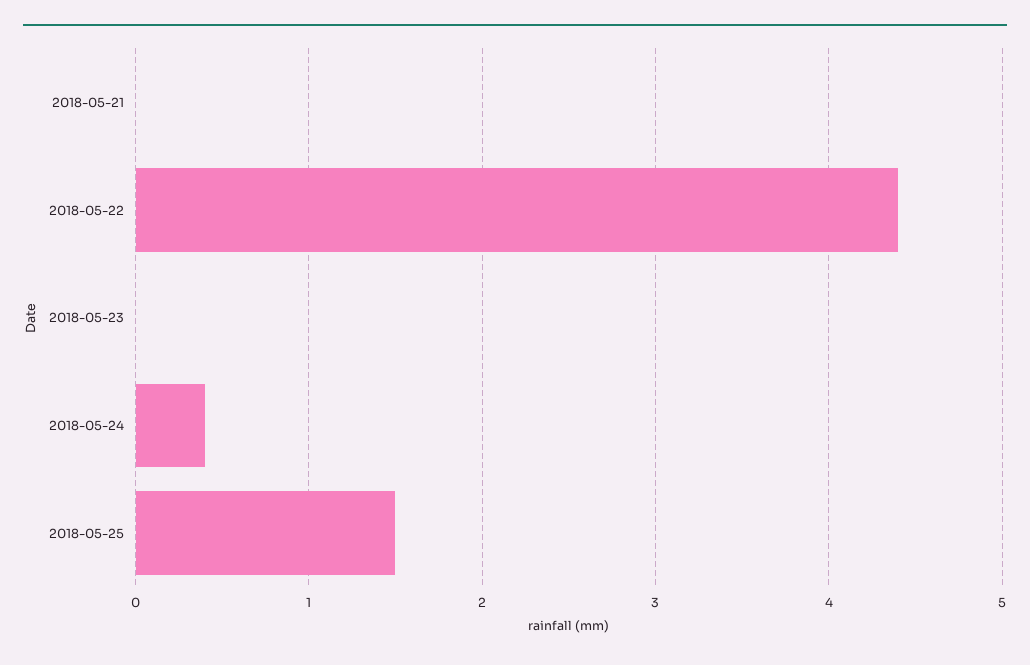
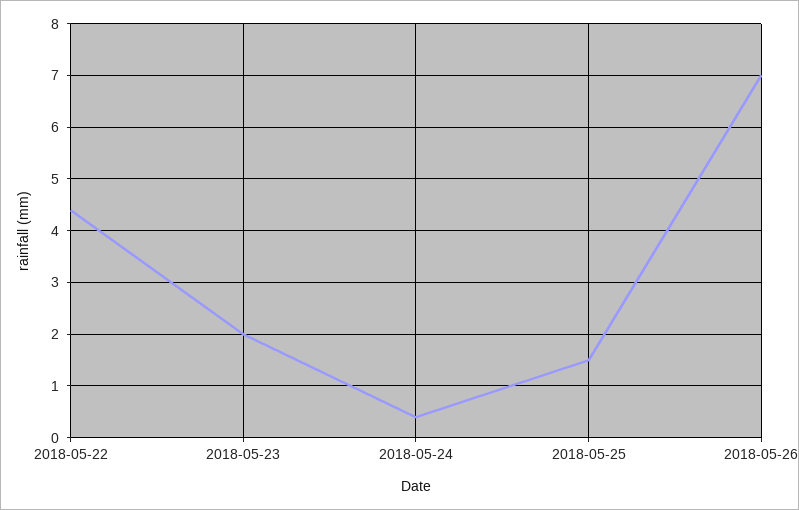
2018-05-21: 0 -> none
2018-05-23: 0 -> 2
2018-05-26: none -> 7

